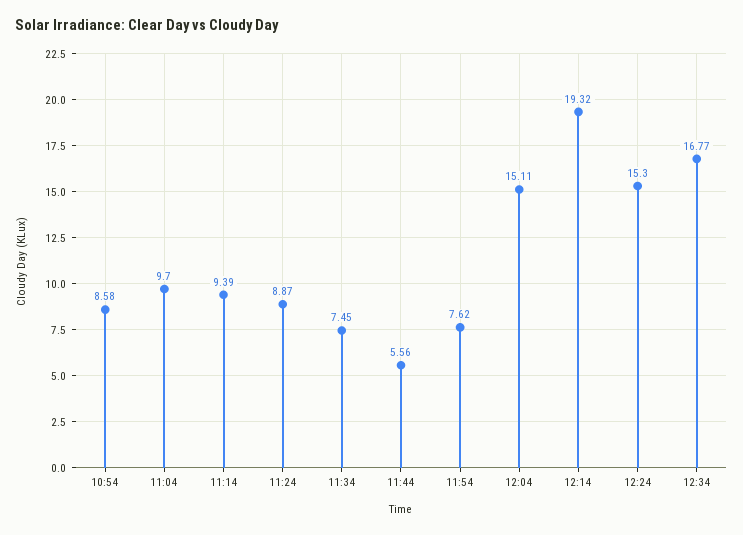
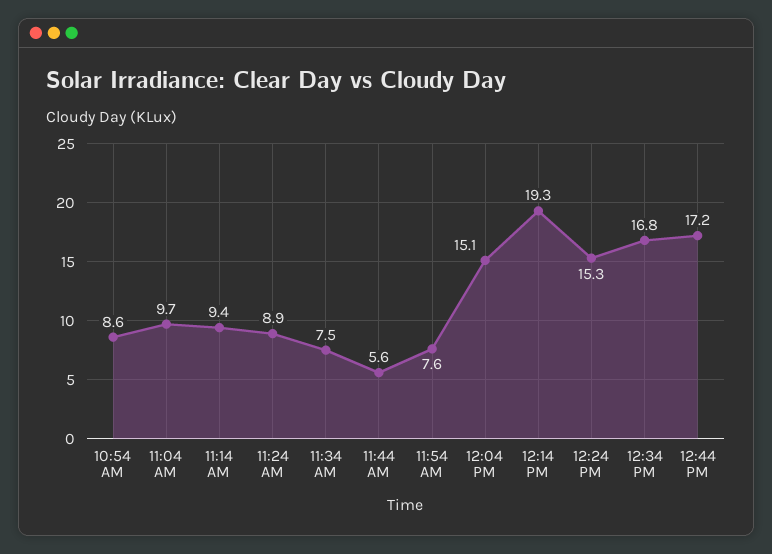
12:44 PM: none -> 17.2

